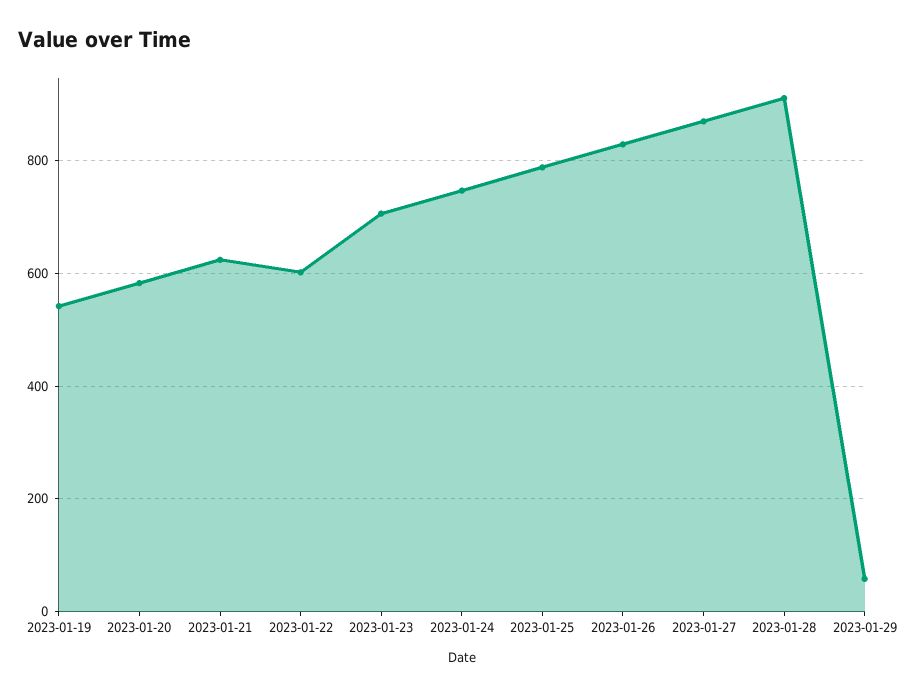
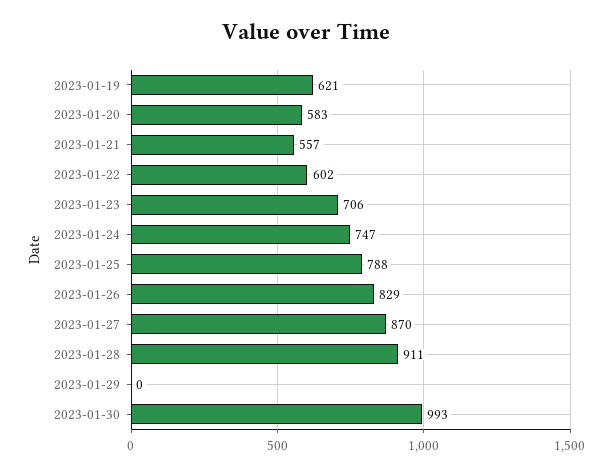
2023-01-19: 540 -> 621
2023-01-21: 620 -> 557
2023-01-29: 60 -> 0
2023-01-30: none -> 993

